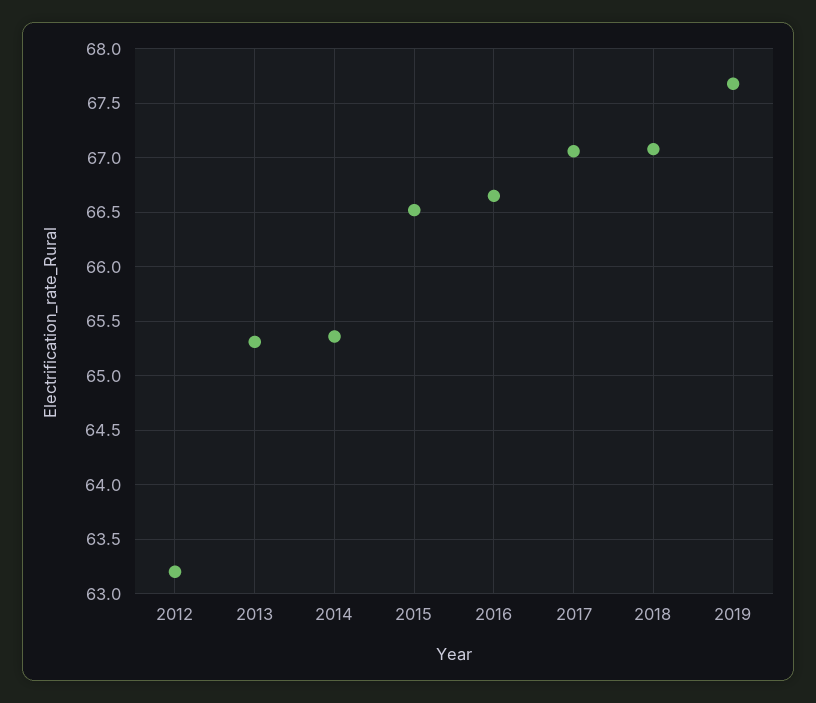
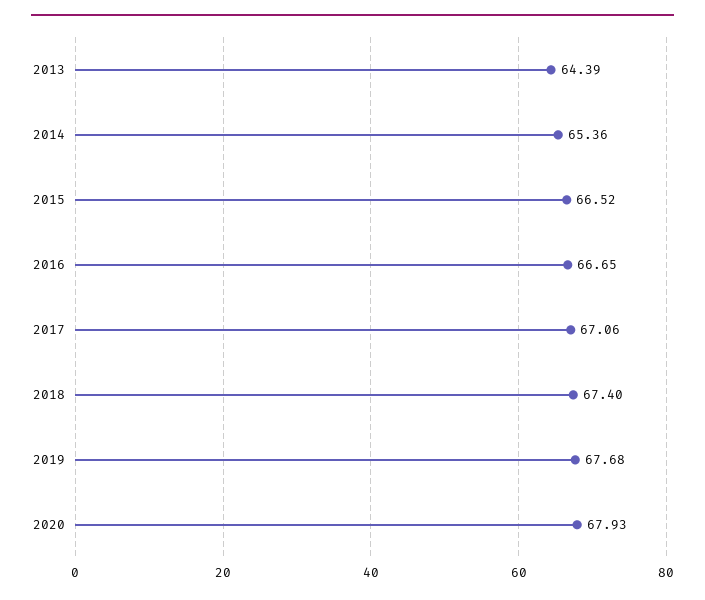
2012: 63.2 -> none
2013: 65.3 -> 64.39
2018: 67.1 -> 67.4
2020: none -> 67.93

